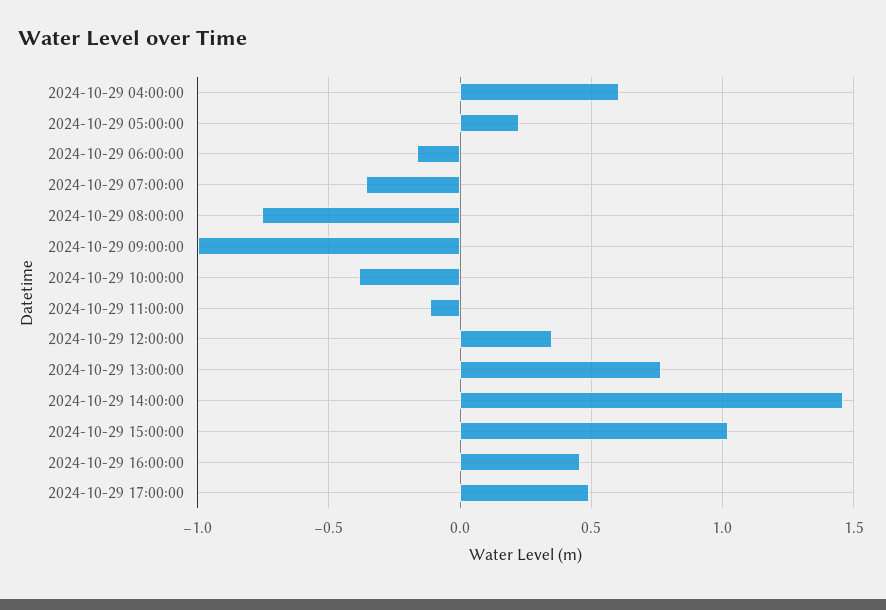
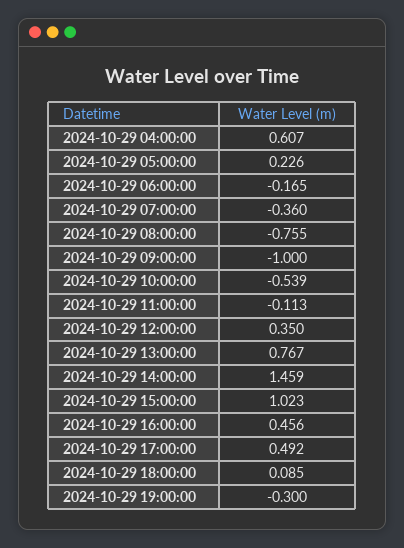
2024-10-29 10:00:00: -0.4 -> -0.539
2024-10-29 18:00:00: none -> 0.085
2024-10-29 19:00:00: none -> -0.3

